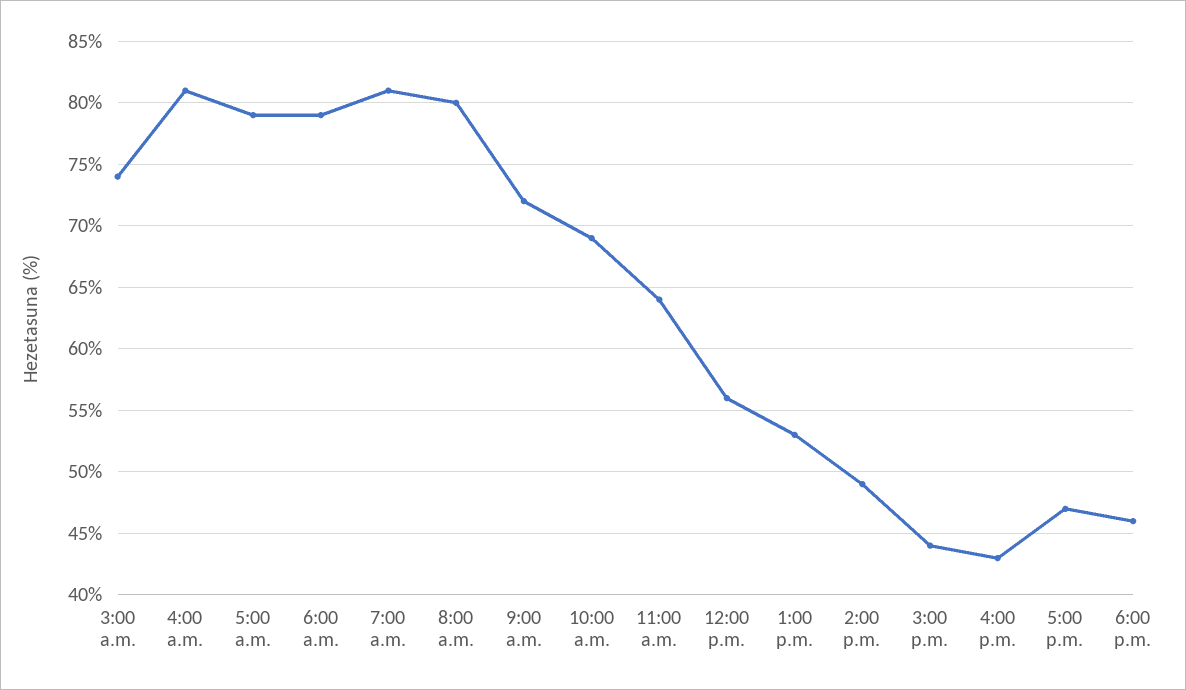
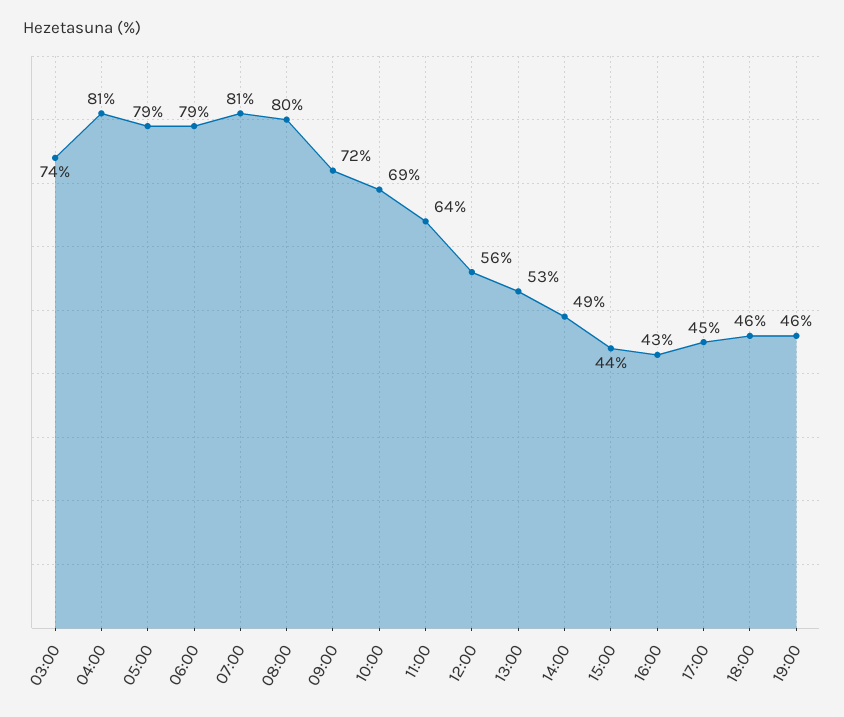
5:00 p.m.: 47 -> 45
19:00: none -> 46

